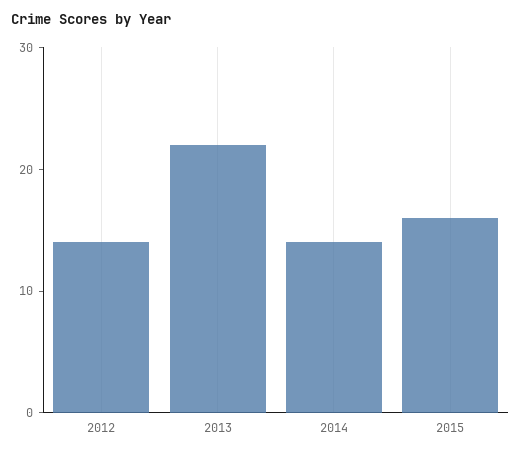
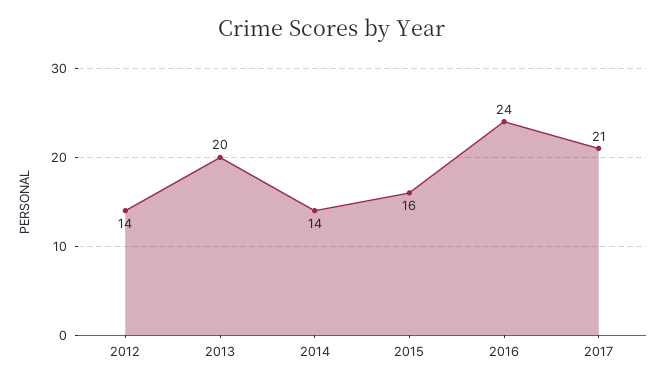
2013: 22 -> 20
2016: none -> 24
2017: none -> 21

